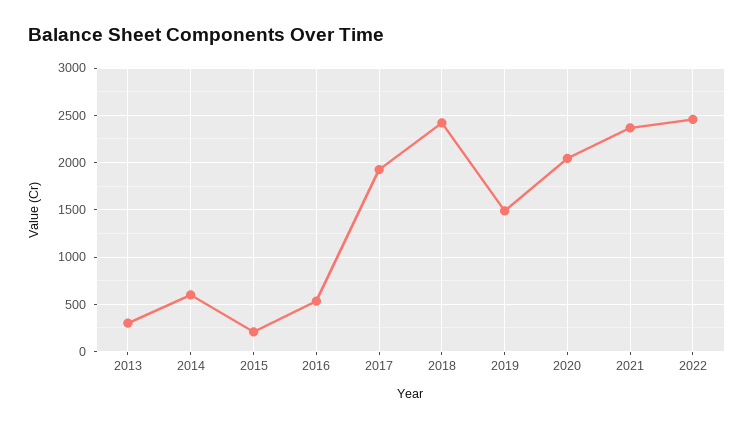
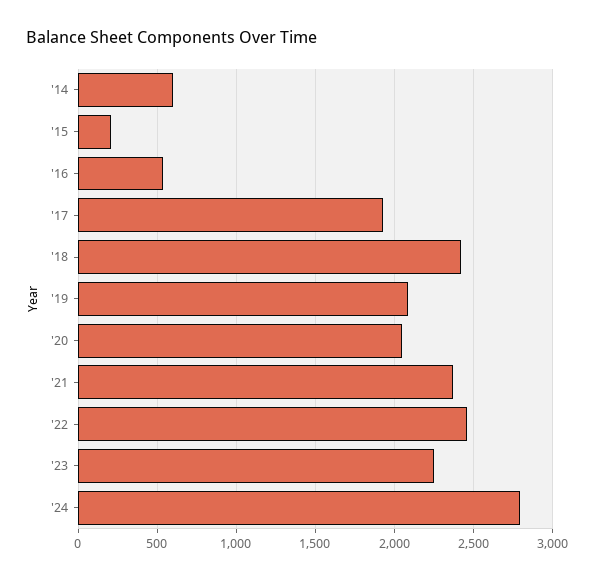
2013: 300 -> none
2019: 1500 -> 2100
'23: none -> 2250
'24: none -> 2800

